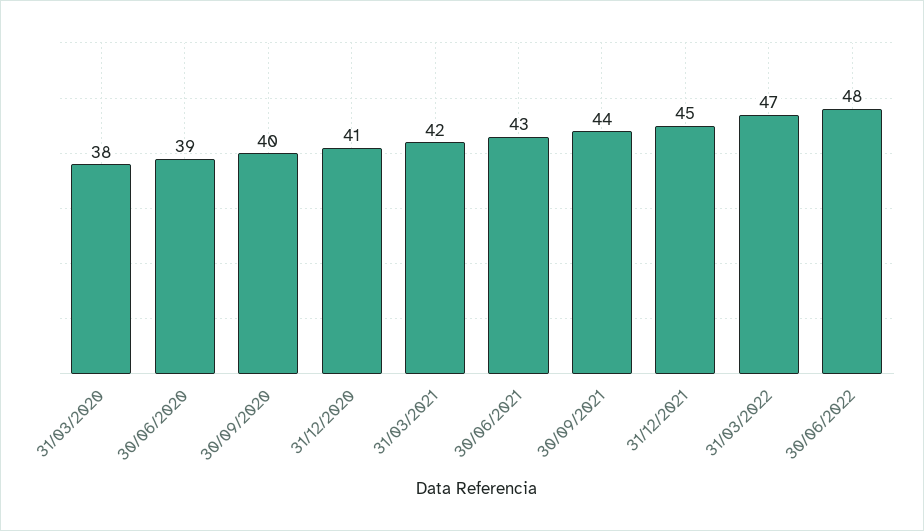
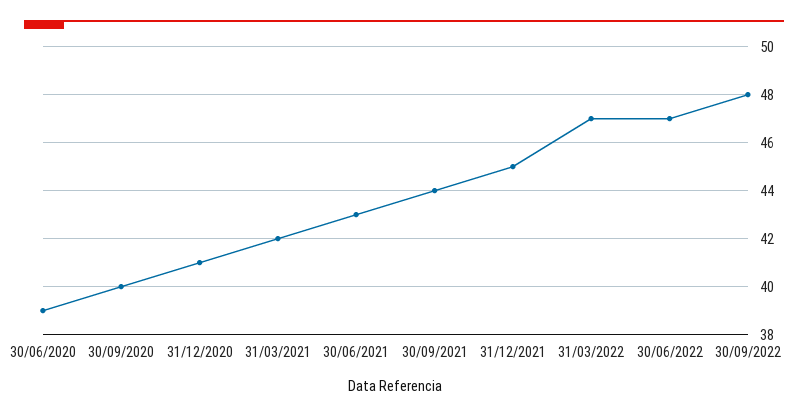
31/03/2020: 38 -> none
30/06/2022: 48 -> 47
30/09/2022: none -> 48

